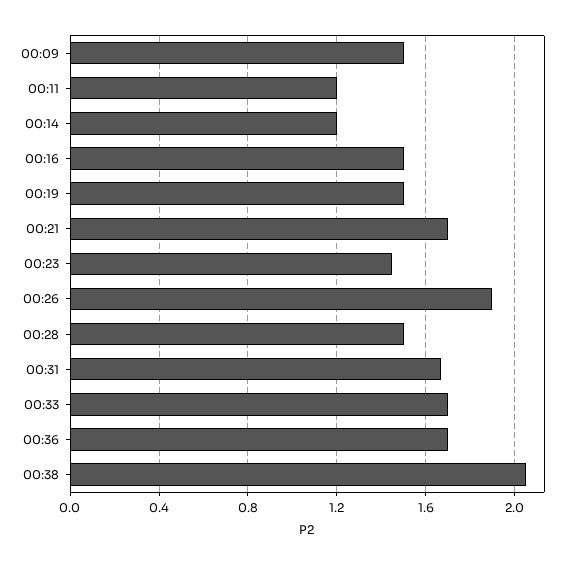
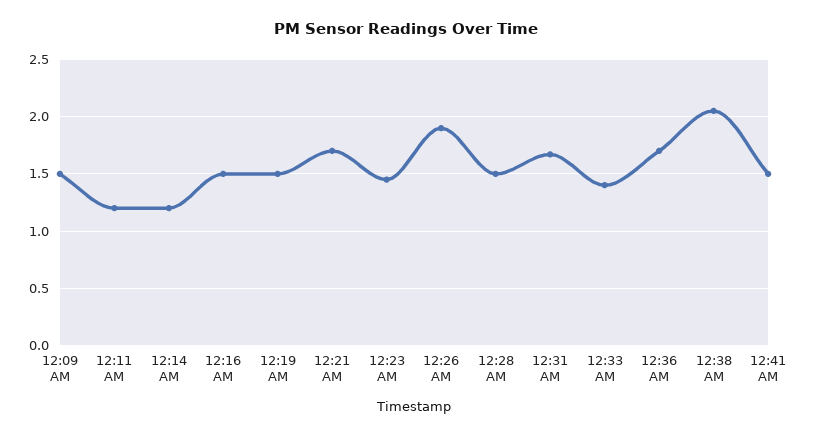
00:33: 1.7 -> 1.4
12:41 AM: none -> 1.5

